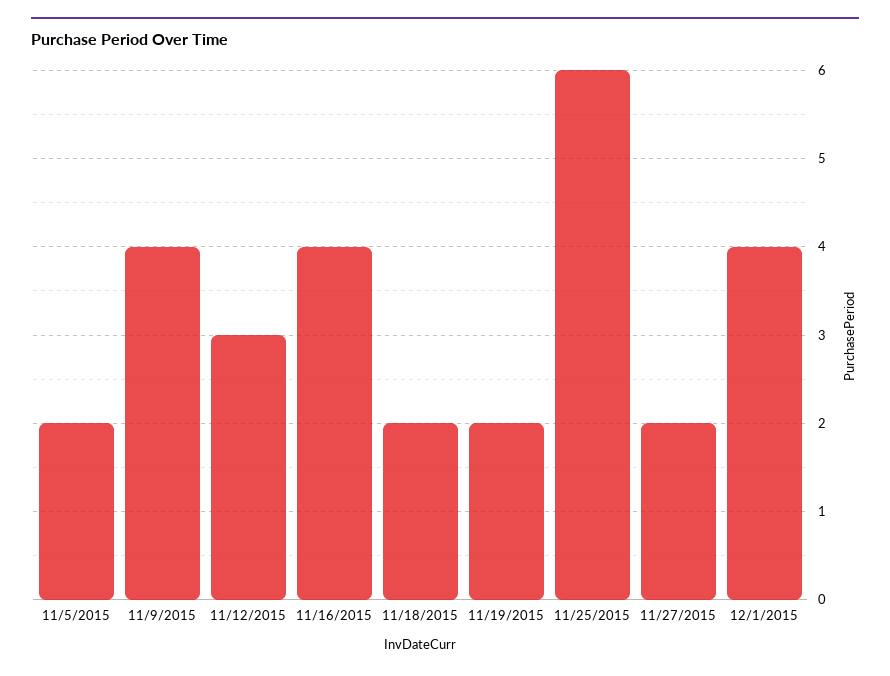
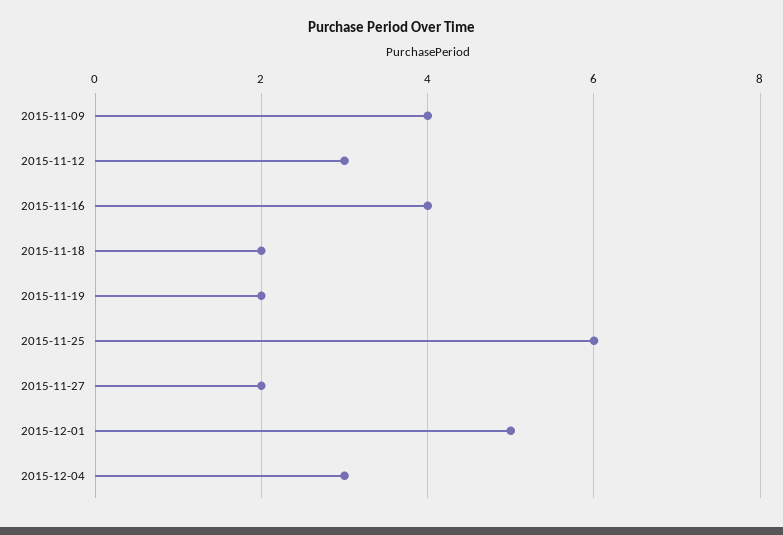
11/5/2015: 2 -> none
12/1/2015: 4 -> 5
2015-12-04: none -> 3

